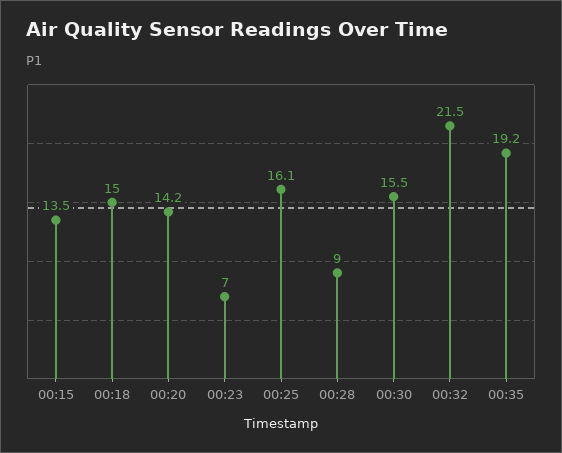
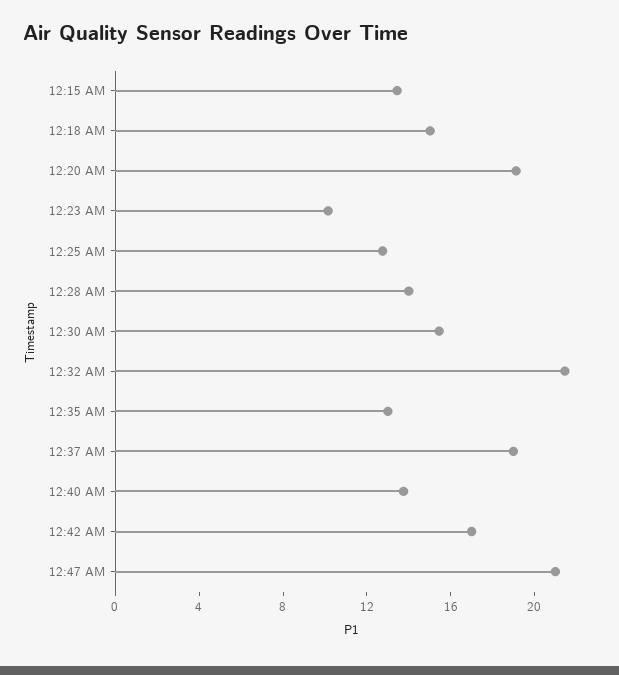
00:20: 14.2 -> 19
00:23: 7 -> 10
00:25: 16.1 -> 13
00:28: 9 -> 14
00:35: 19.2 -> 13
12:37 AM: none -> 19
12:40 AM: none -> 14
12:42 AM: none -> 17
12:47 AM: none -> 21

